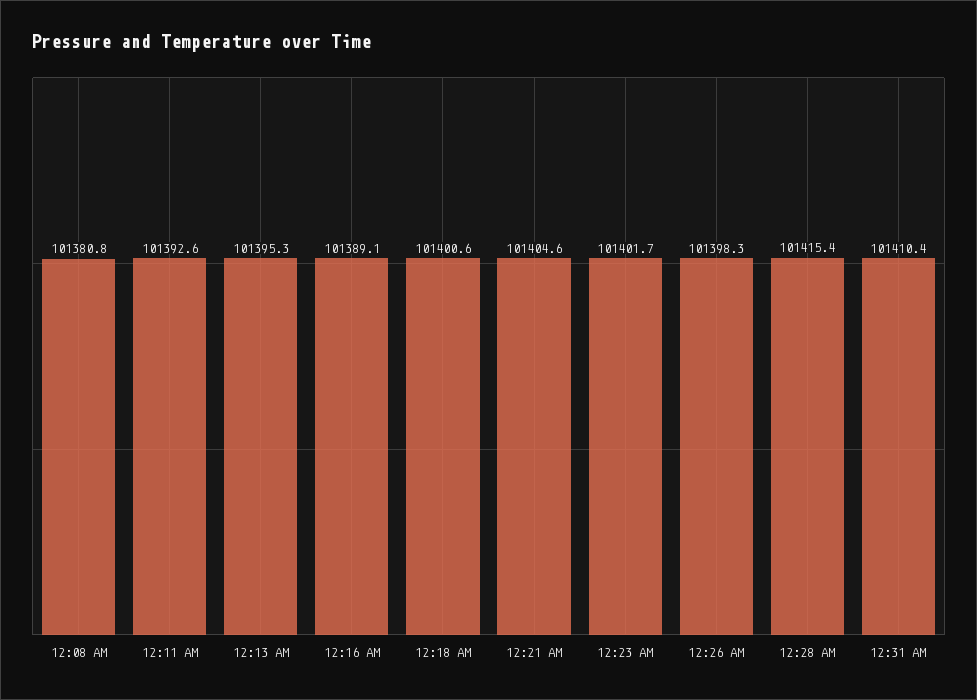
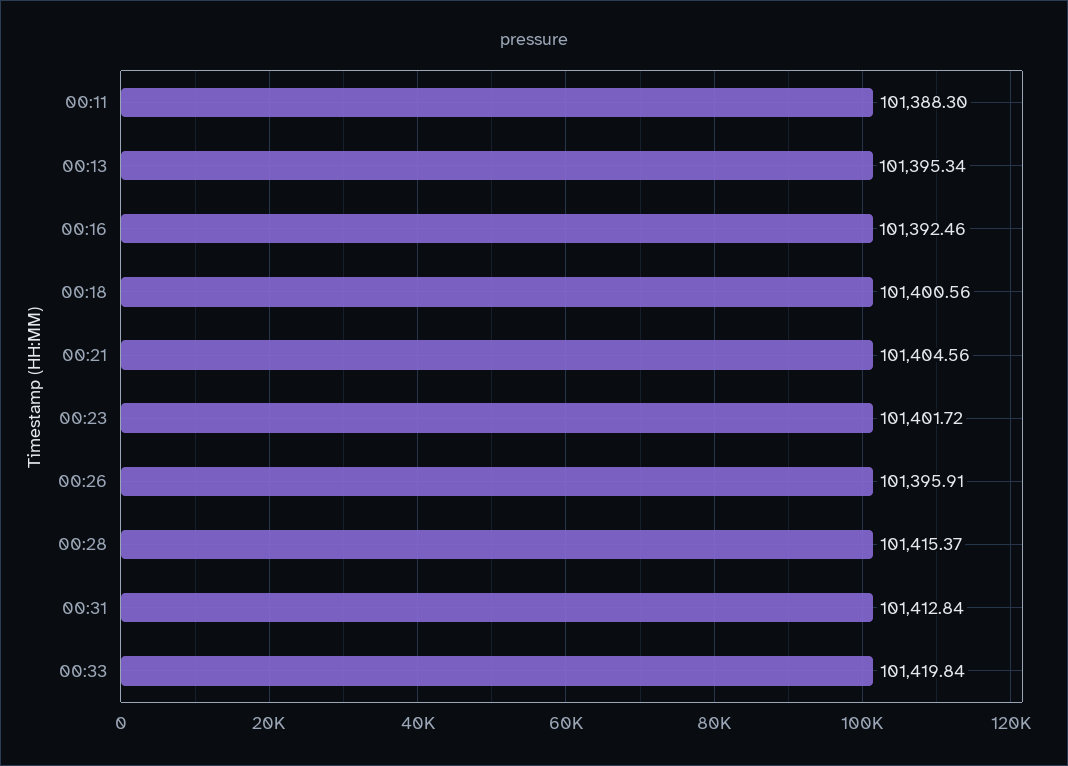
12:08 AM: 101380.8 -> none
12:11 AM: 101392.6 -> 101388.3
12:16 AM: 101389.1 -> 101392.46
12:26 AM: 101398.3 -> 101395.91
12:31 AM: 101410.4 -> 101412.84
00:33: none -> 101419.84

